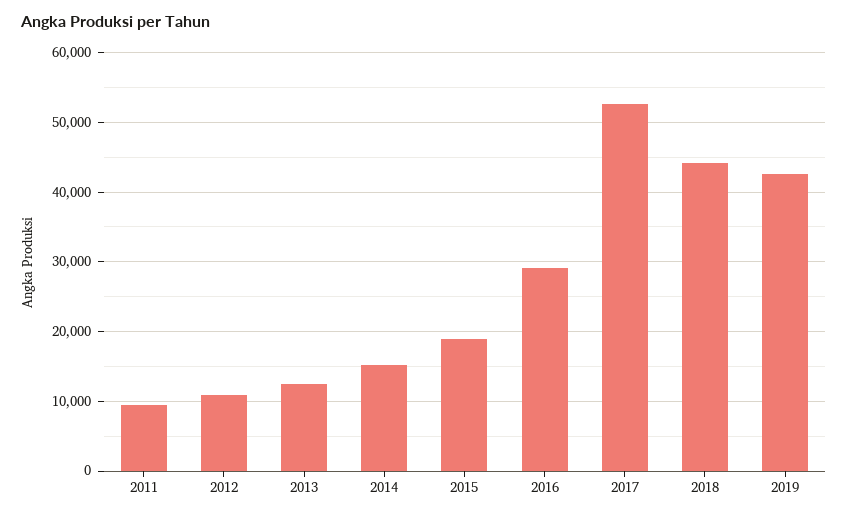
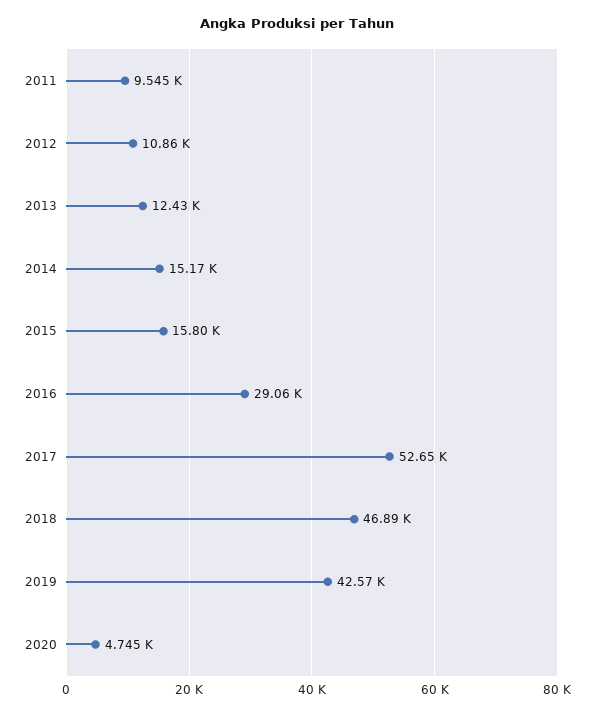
2015: 19000 -> 15800
2018: 44000 -> 46890
2020: none -> 4745

